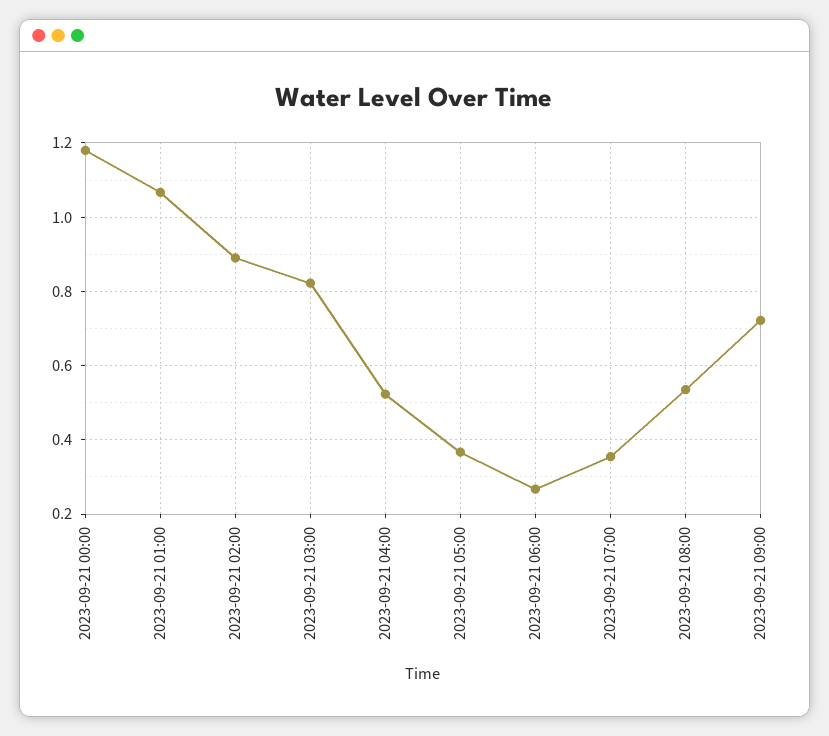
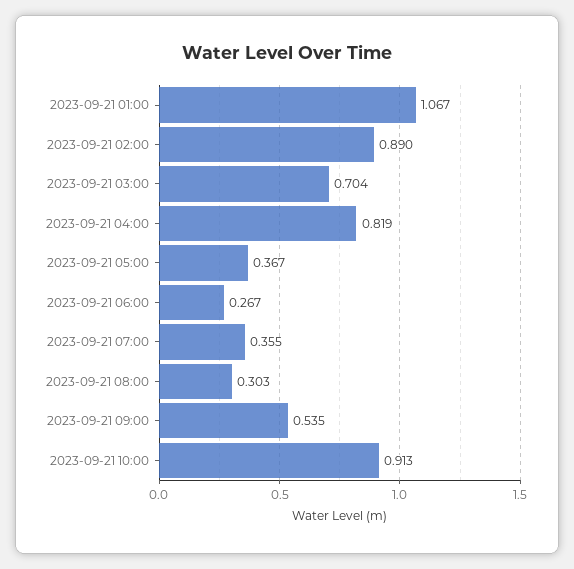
2023-09-21 00:00: 1.18 -> none
2023-09-21 03:00: 0.82 -> 0.704
2023-09-21 04:00: 0.52 -> 0.819
2023-09-21 08:00: 0.54 -> 0.303
2023-09-21 09:00: 0.72 -> 0.535
2023-09-21 10:00: none -> 0.913

